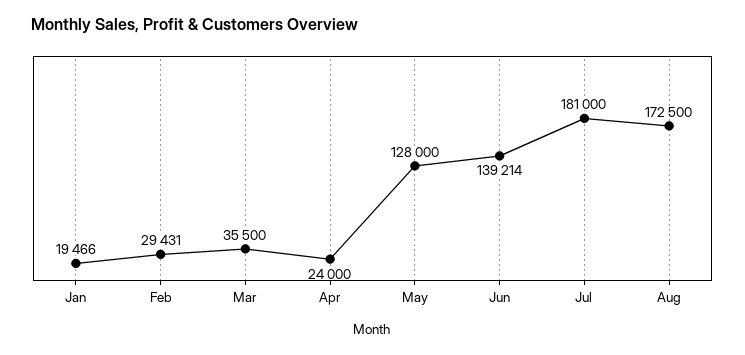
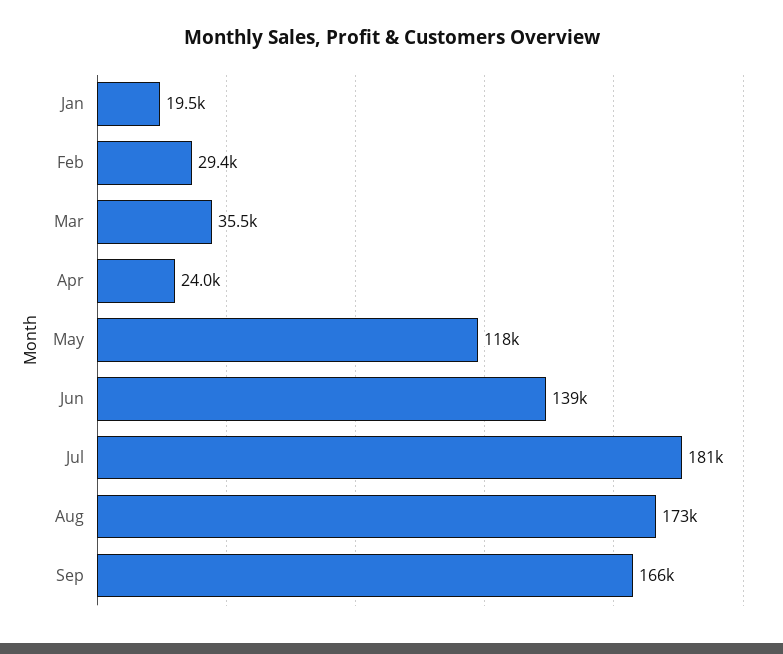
May: 128000 -> 118000
Sep: none -> 166000

